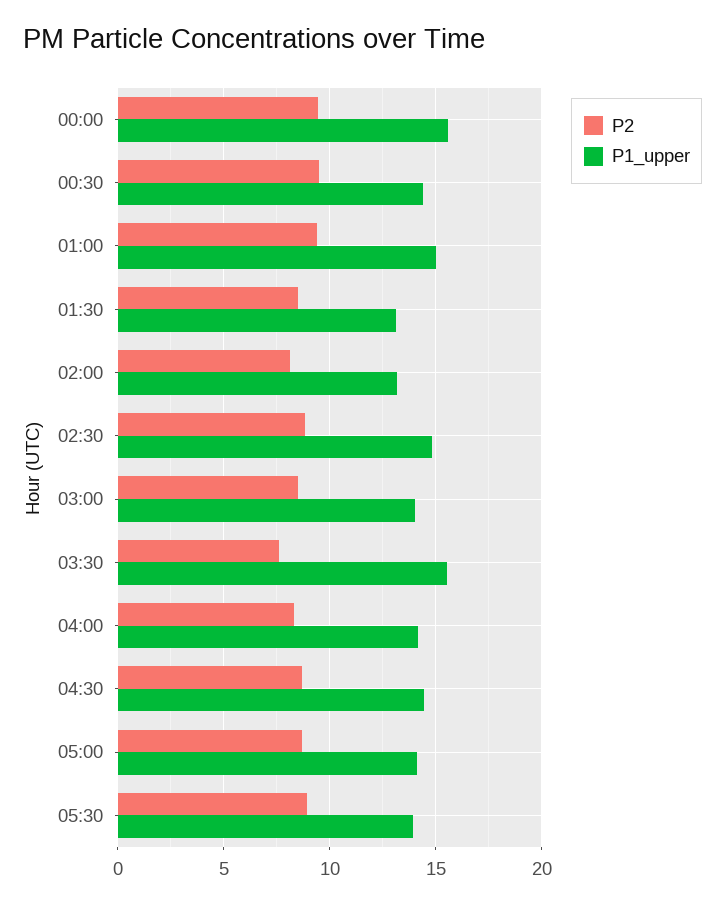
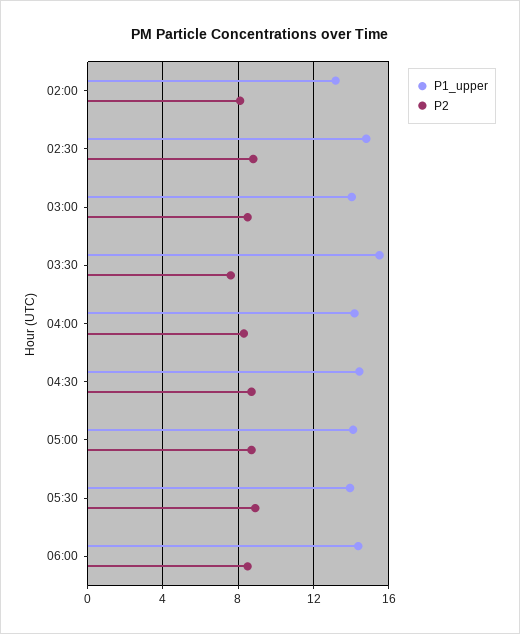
P2, 00:00: 9.5 -> none
P1_upper, 00:00: 15.5 -> none
P2, 00:30: 9.5 -> none
P1_upper, 00:30: 14.5 -> none
P2, 01:00: 9.5 -> none
P1_upper, 01:00: 15 -> none
P2, 01:30: 8.5 -> none
P1_upper, 01:30: 13 -> none
P1_upper, 06:00: none -> 14.5
P2, 06:00: none -> 8.5

